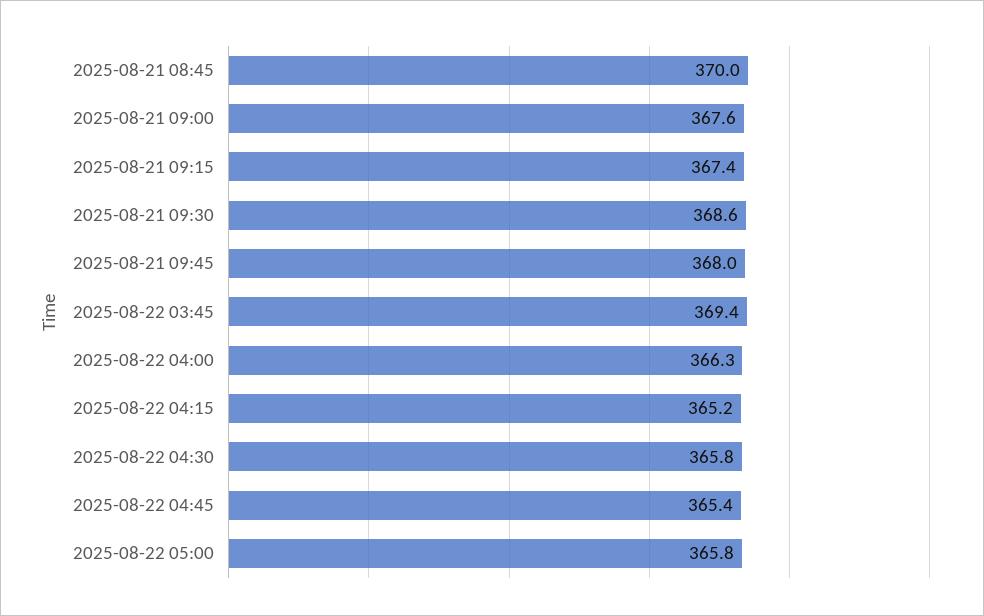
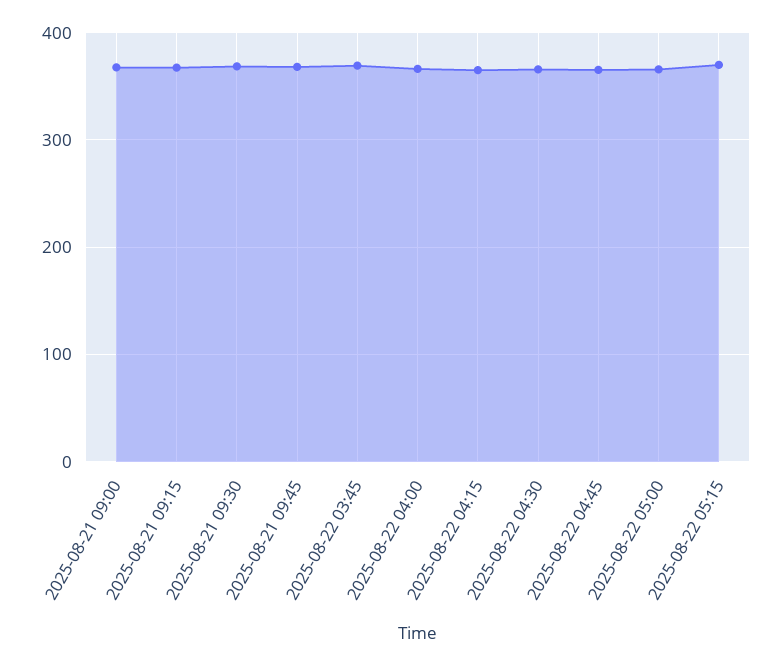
2025-08-21 08:45: 370 -> none
2025-08-22 05:15: none -> 370

